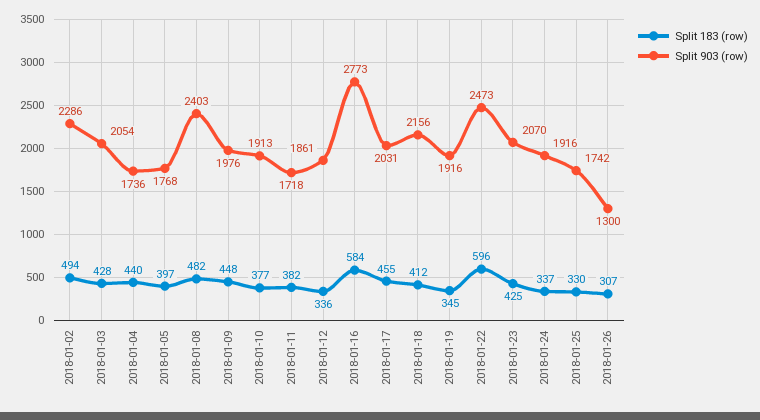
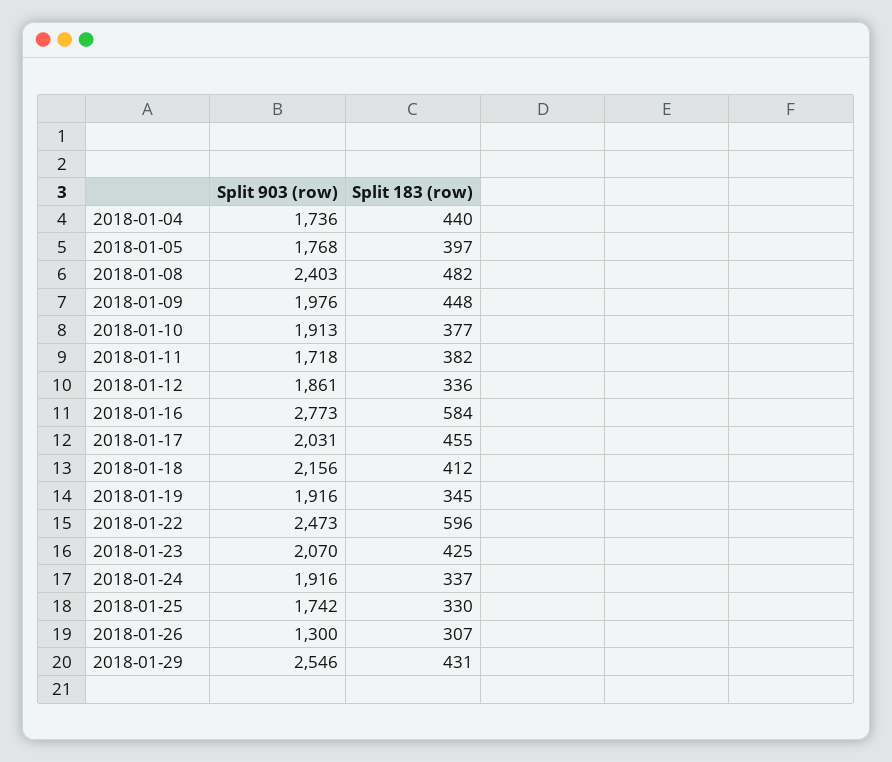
Split 183 (row), 2018-01-02: 494 -> none
Split 903 (row), 2018-01-02: 2286 -> none
Split 183 (row), 2018-01-03: 428 -> none
Split 903 (row), 2018-01-03: 2054 -> none
Split 903 (row), 2018-01-29: none -> 2546
Split 183 (row), 2018-01-29: none -> 431

